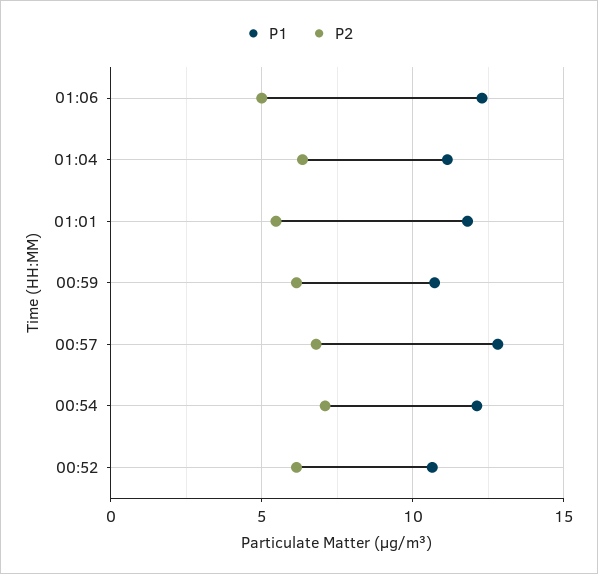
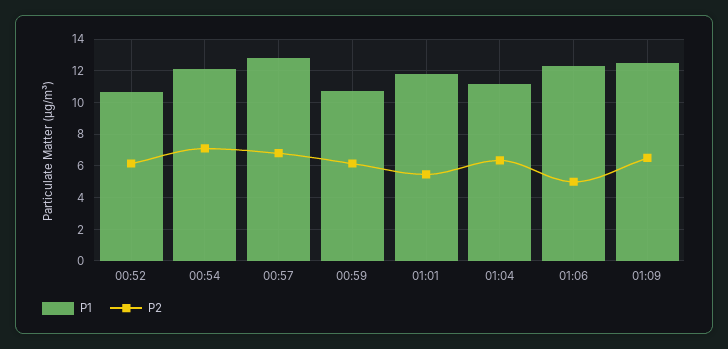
P1, 01:09: none -> 12.5
P2, 01:09: none -> 6.5

